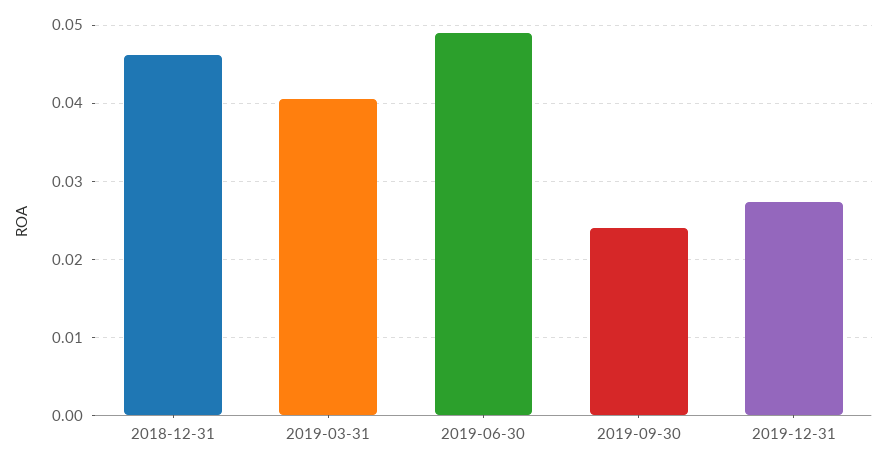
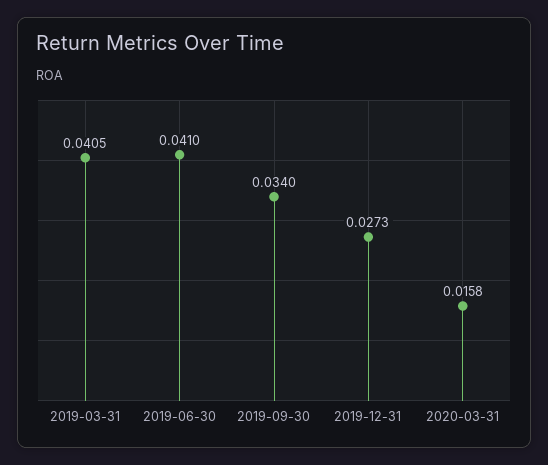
2018-12-31: 0.046 -> none
2019-06-30: 0.049 -> 0.041
2019-09-30: 0.024 -> 0.034
2020-03-31: none -> 0.0158

